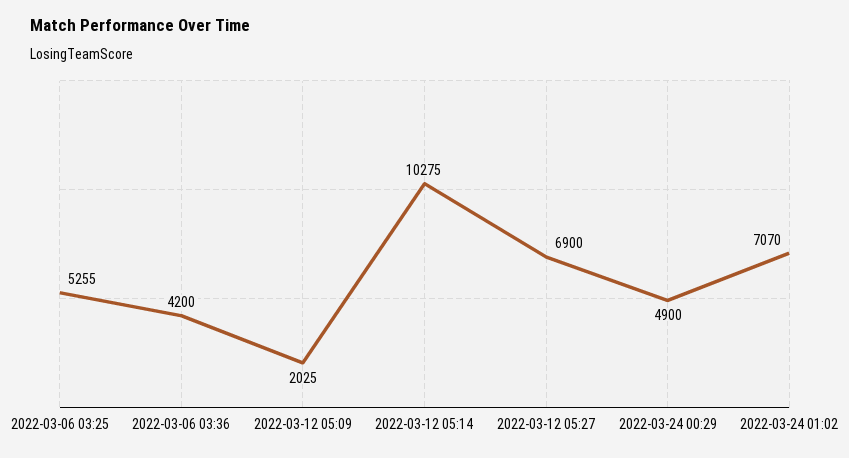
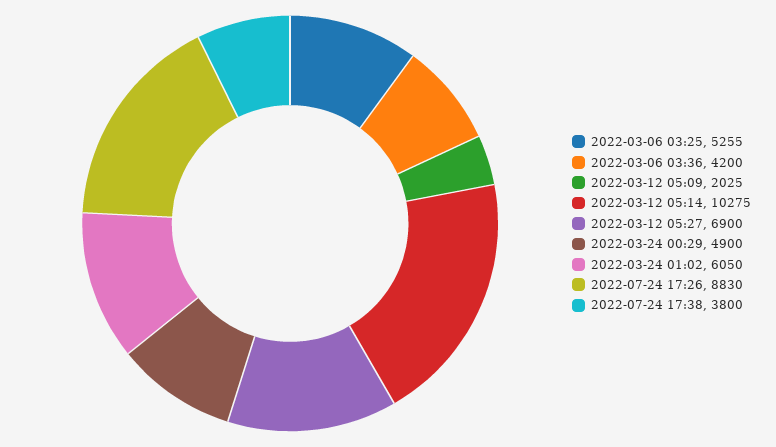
2022-03-24 01:02: 7070 -> 6050
2022-07-24 17:26: none -> 8830
2022-07-24 17:38: none -> 3800

